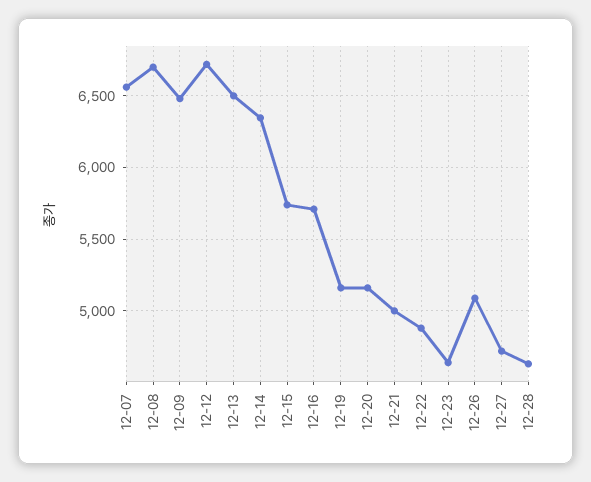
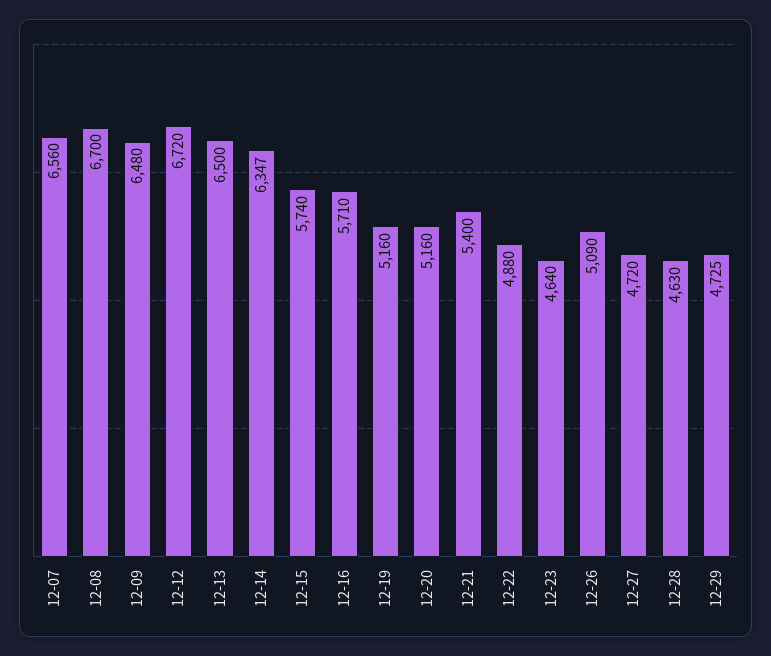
12-21: 5000 -> 5400
12-29: none -> 4725

